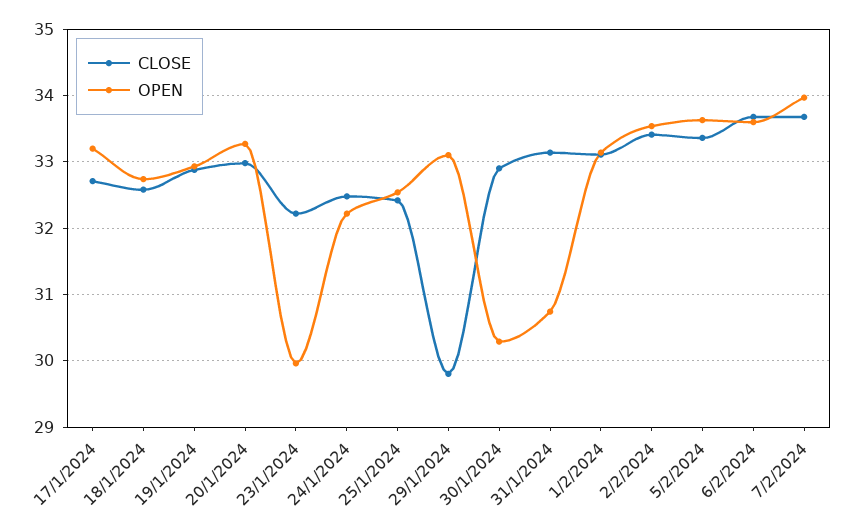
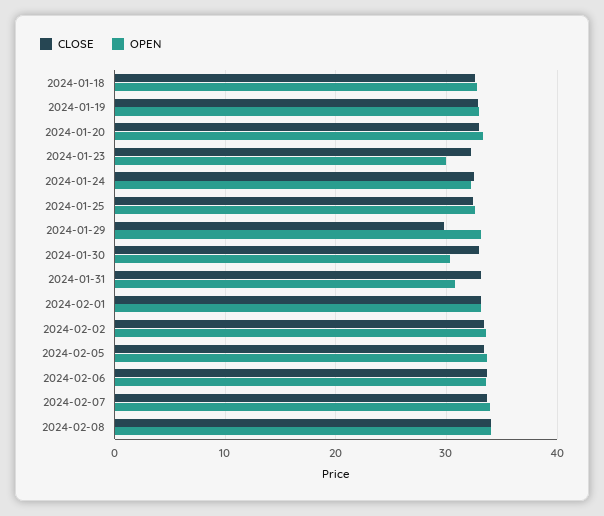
CLOSE, 17/1/2024: 32.7 -> none
OPEN, 17/1/2024: 33.2 -> none
CLOSE, 2024-02-08: none -> 34
OPEN, 2024-02-08: none -> 34

